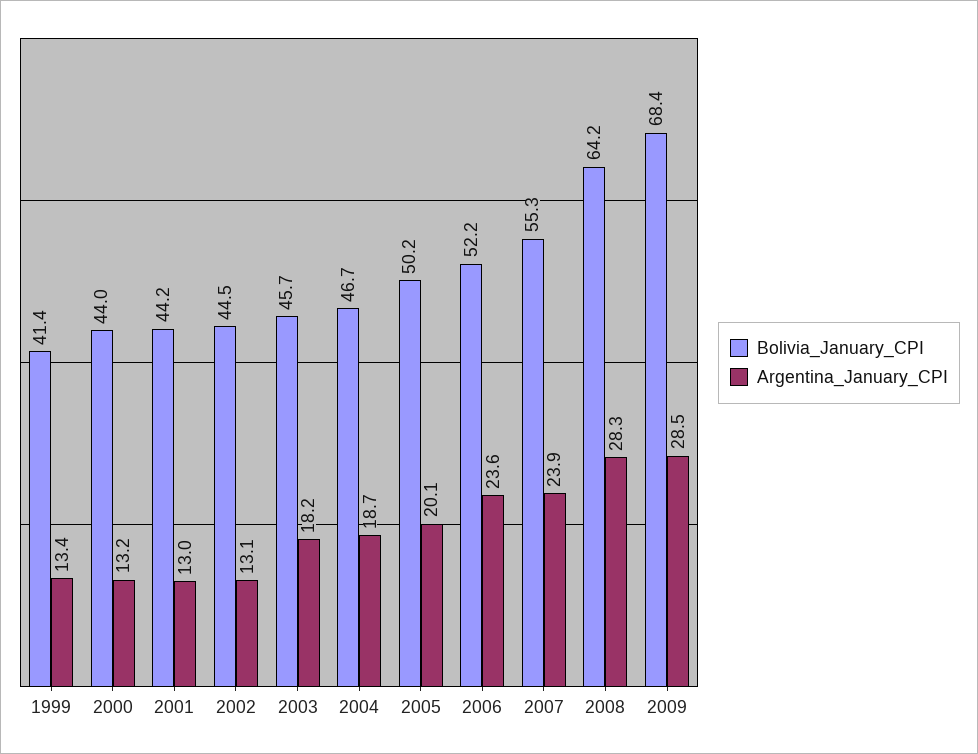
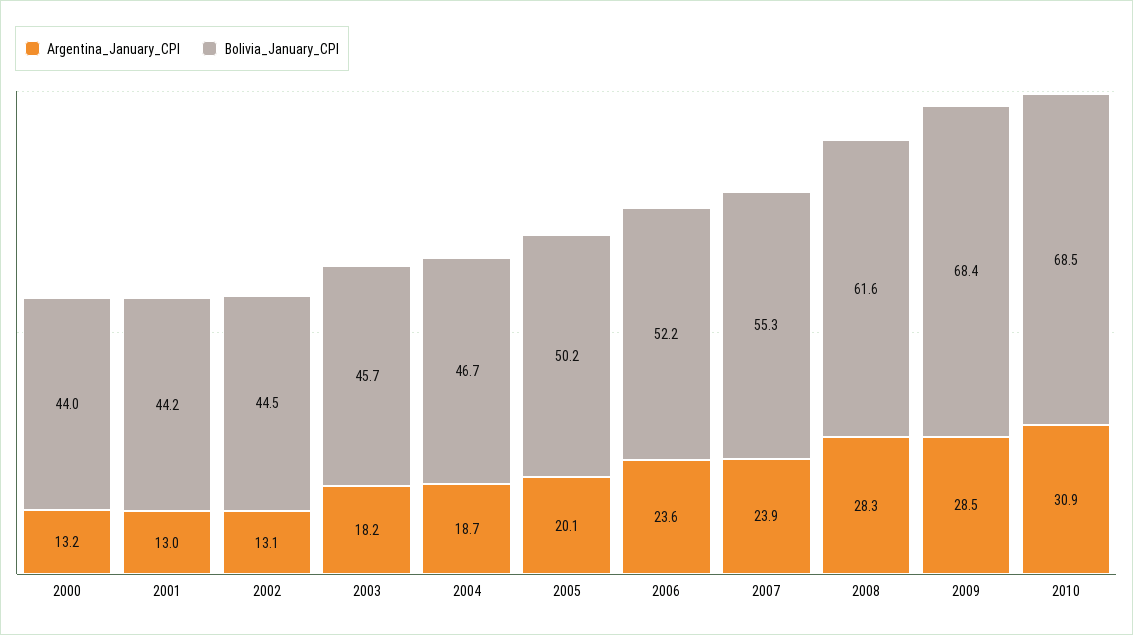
Bolivia_January_CPI, 1999: 41.4 -> none
Argentina_January_CPI, 1999: 13.4 -> none
Bolivia_January_CPI, 2008: 64.2 -> 61.6
Argentina_January_CPI, 2010: none -> 30.9
Bolivia_January_CPI, 2010: none -> 68.5

